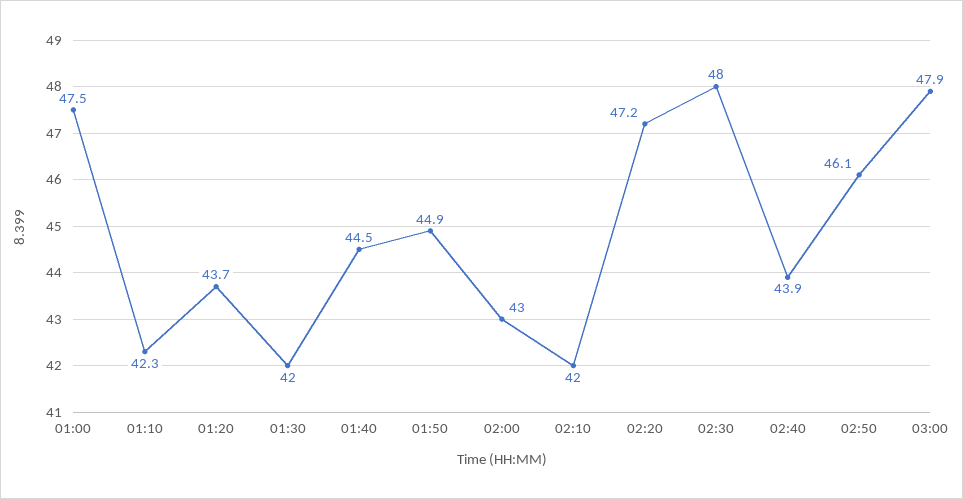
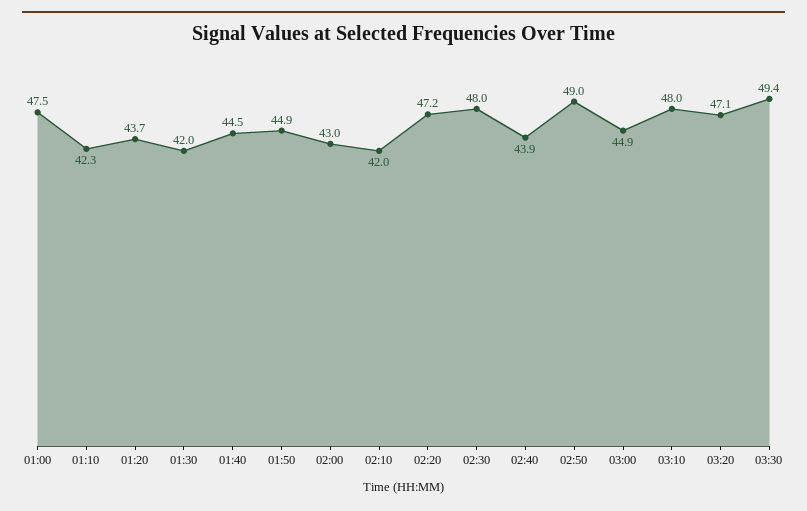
02:50: 46.1 -> 49
03:00: 47.9 -> 44.9
03:10: none -> 48
03:20: none -> 47.1
03:30: none -> 49.4

